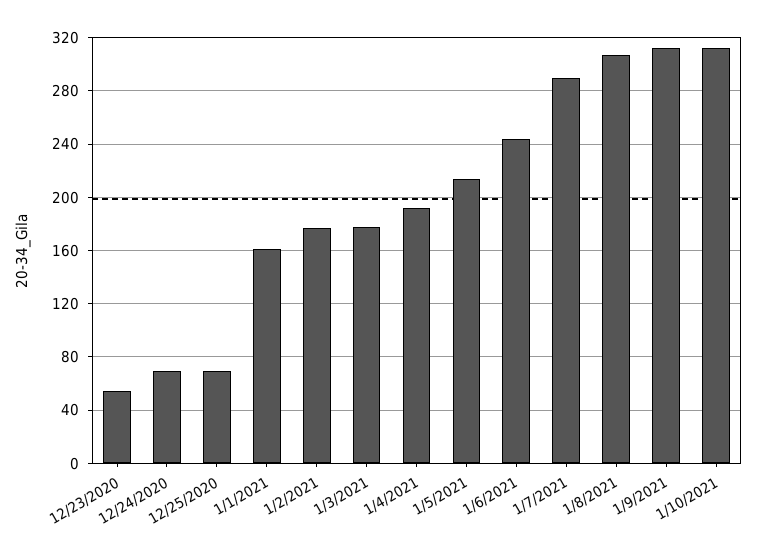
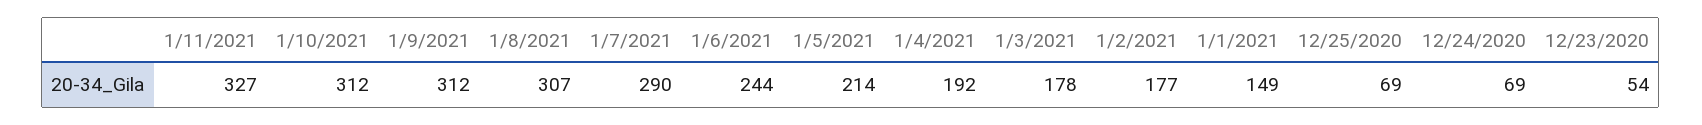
1/1/2021: 160 -> 149
1/11/2021: none -> 327

